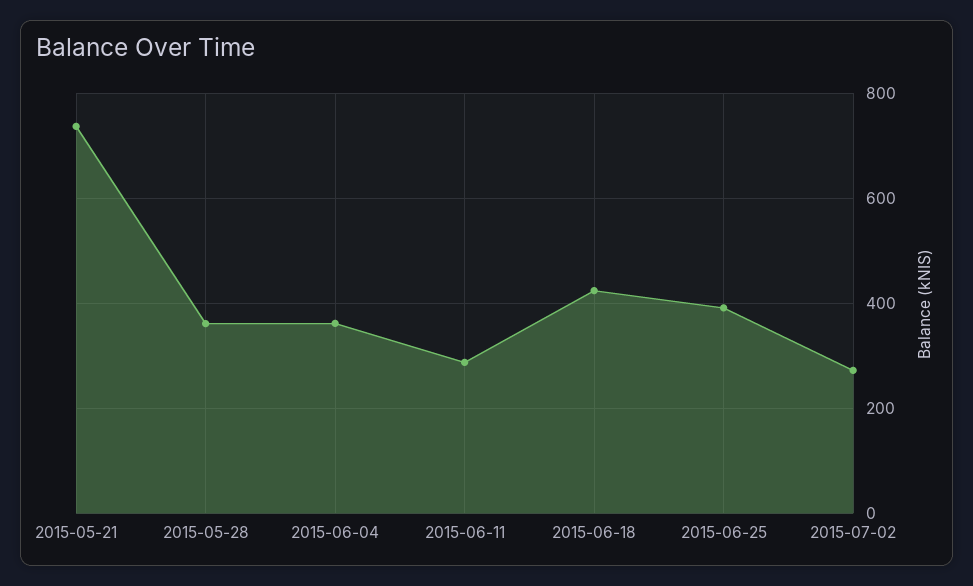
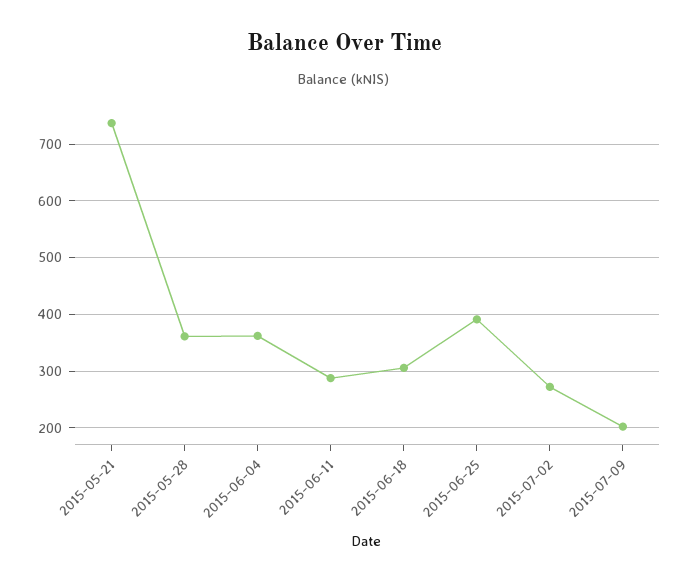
2015-06-18: 420 -> 300
2015-07-09: none -> 200

